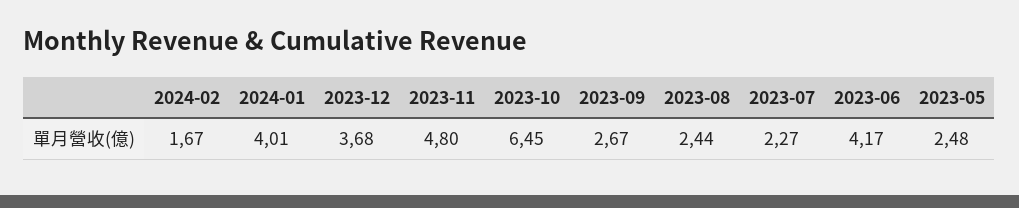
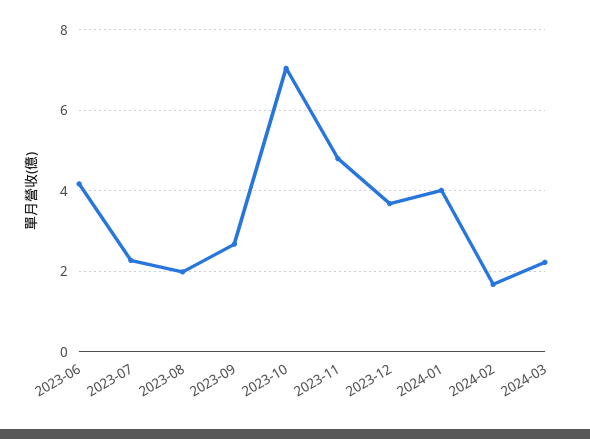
2023-10: 6.45 -> 7
2023-08: 2.44 -> 2
2023-05: 2.48 -> none
2024-03: none -> 2.2

